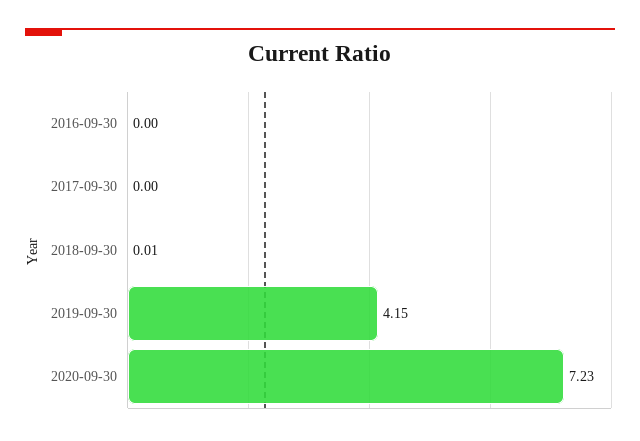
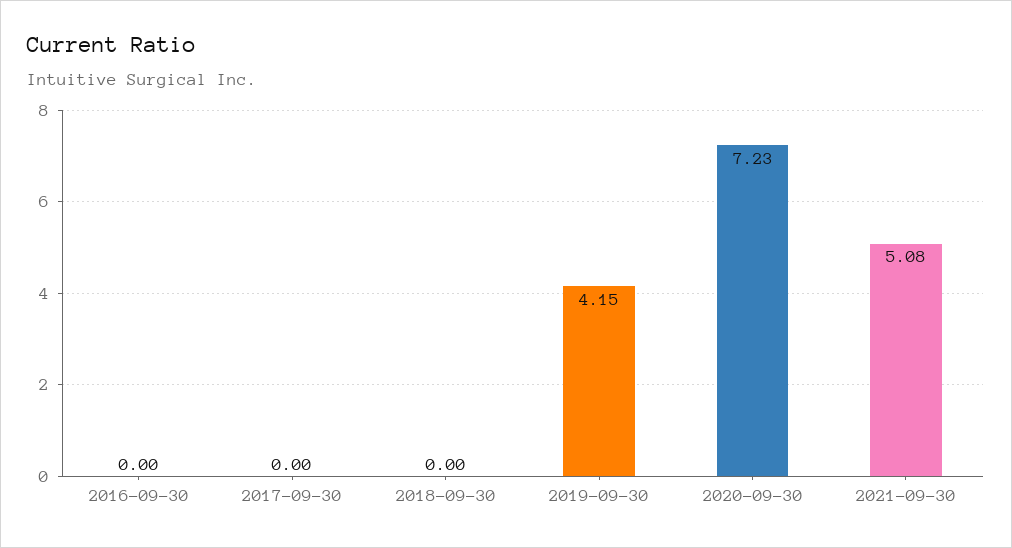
2018-09-30: 0.01 -> 0
2021-09-30: none -> 5.08

